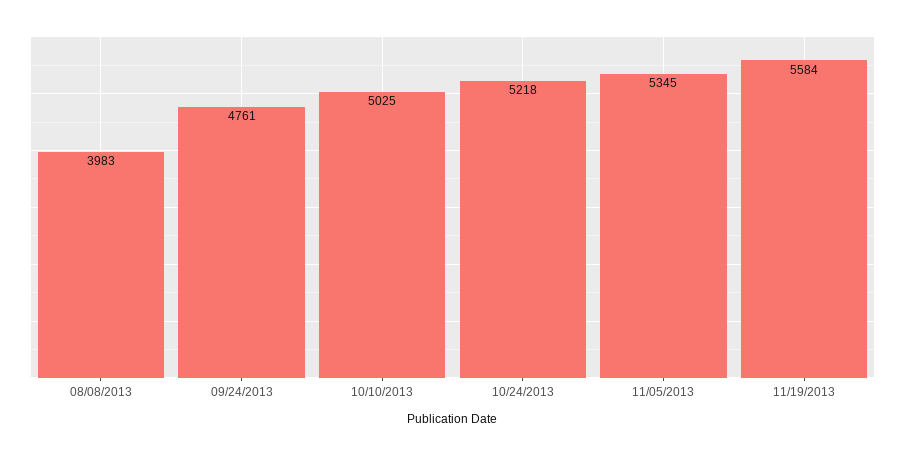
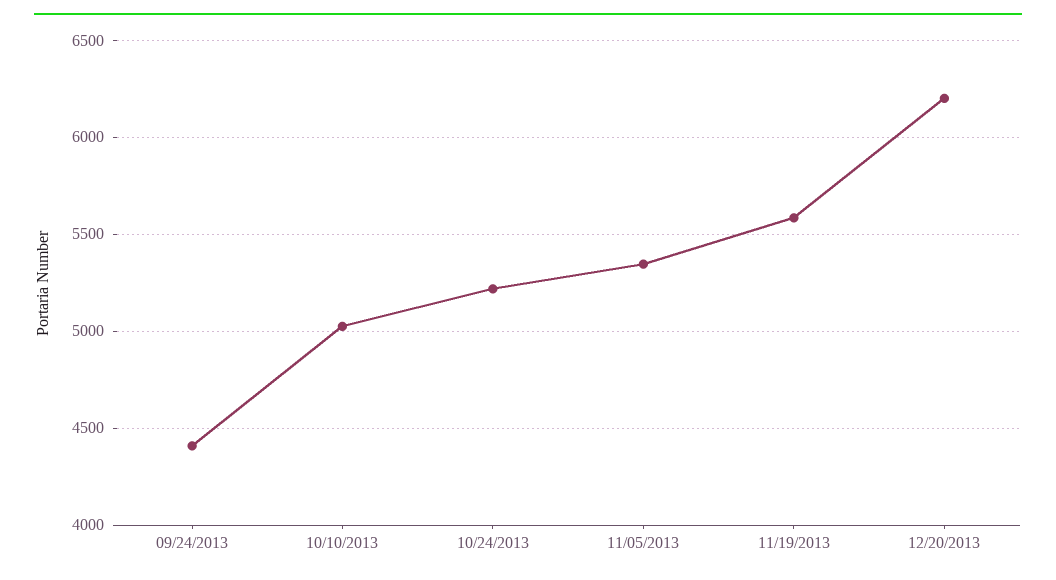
08/08/2013: 3983 -> none
09/24/2013: 4761 -> 4400
12/20/2013: none -> 6200

